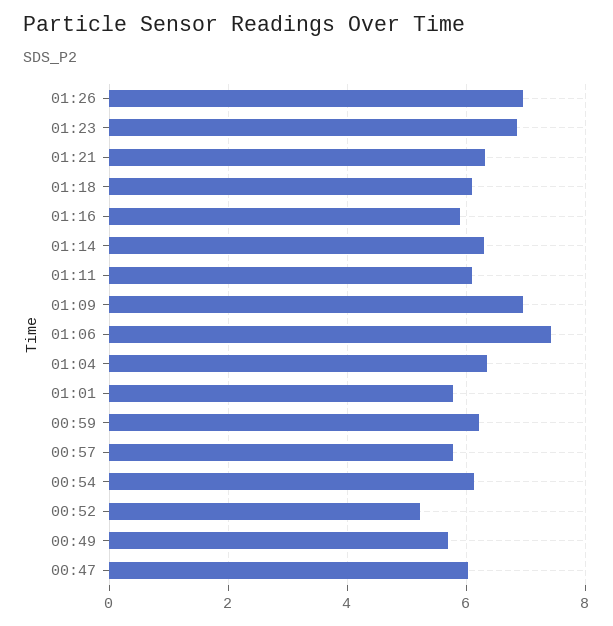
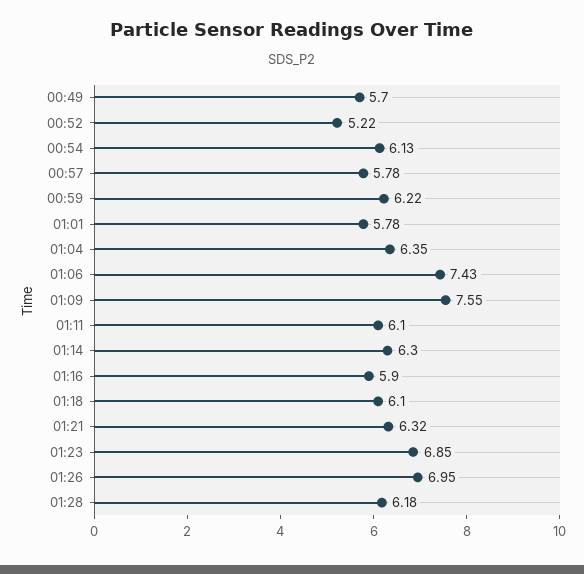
01:09: 7 -> 7.55
00:47: 6 -> none
01:28: none -> 6.18

